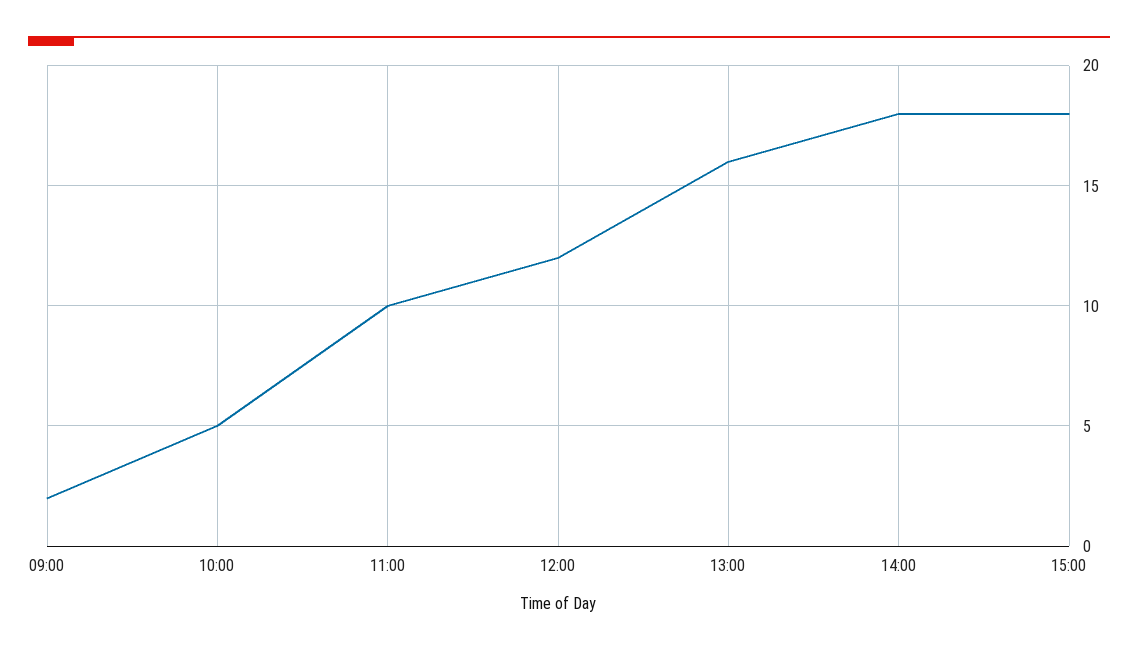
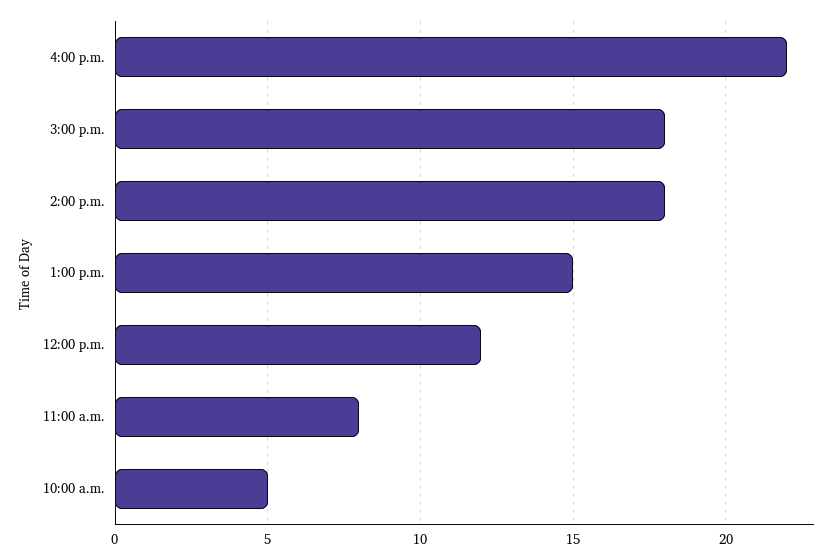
09:00: 2 -> none
11:00: 10 -> 8
13:00: 16 -> 15
4:00 p.m.: none -> 22

